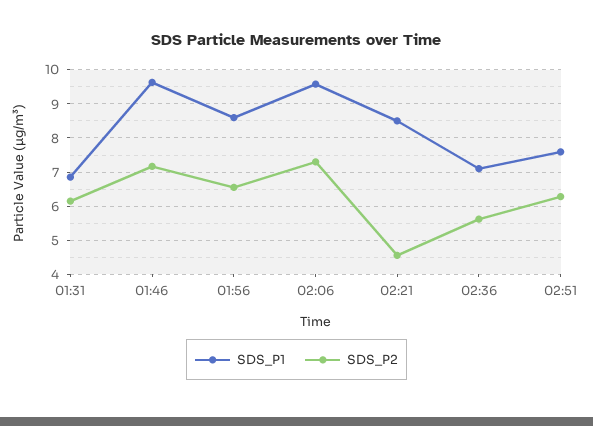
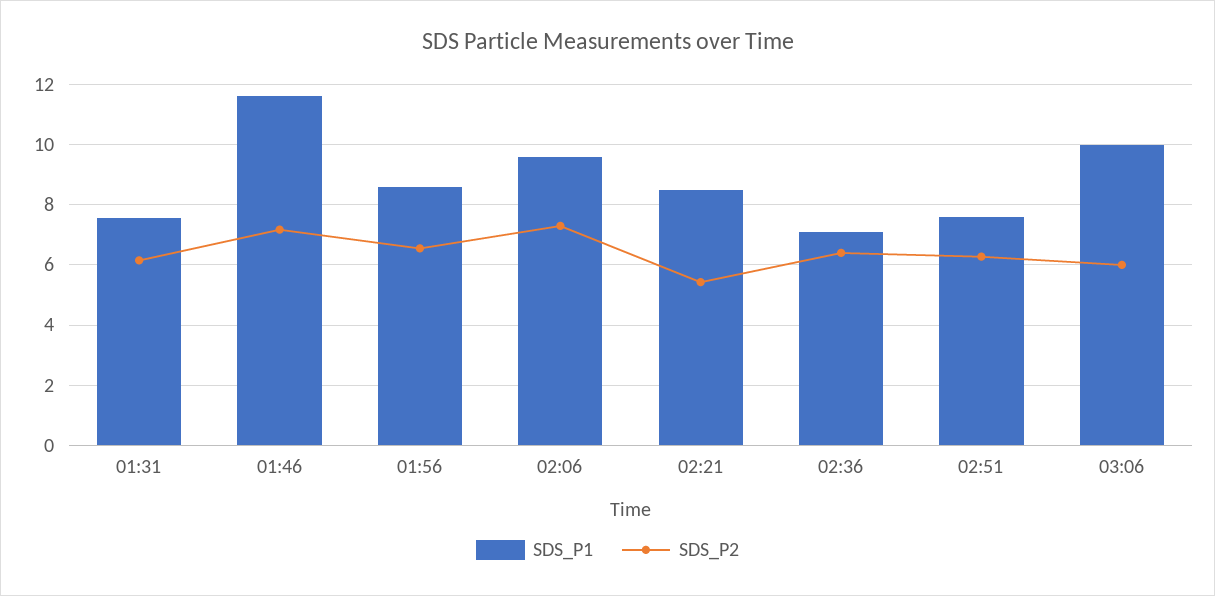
SDS_P1, 01:31: 6.8 -> 7.6
SDS_P1, 01:46: 9.6 -> 11.6
SDS_P2, 02:21: 4.6 -> 5.4
SDS_P2, 02:36: 5.6 -> 6.4
SDS_P1, 03:06: none -> 10
SDS_P2, 03:06: none -> 6

